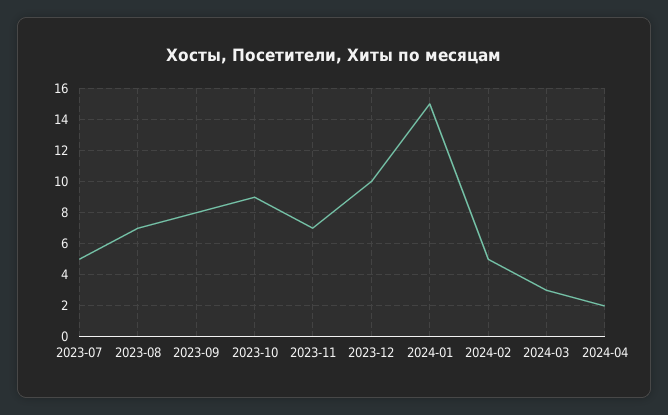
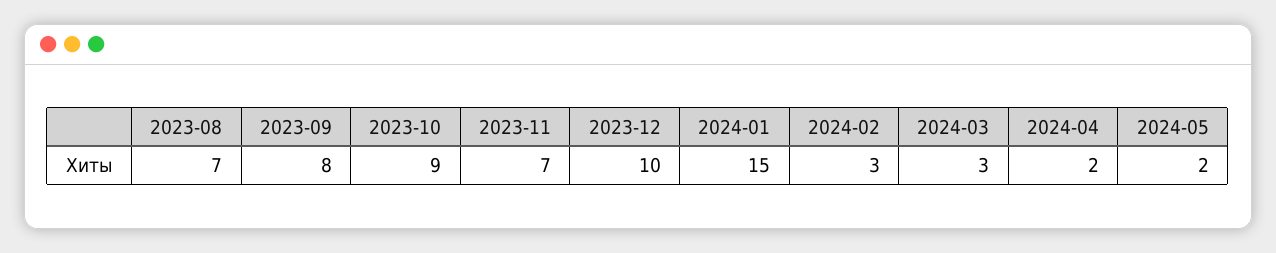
2023-07: 5 -> none
2024-02: 5 -> 3
2024-05: none -> 2

